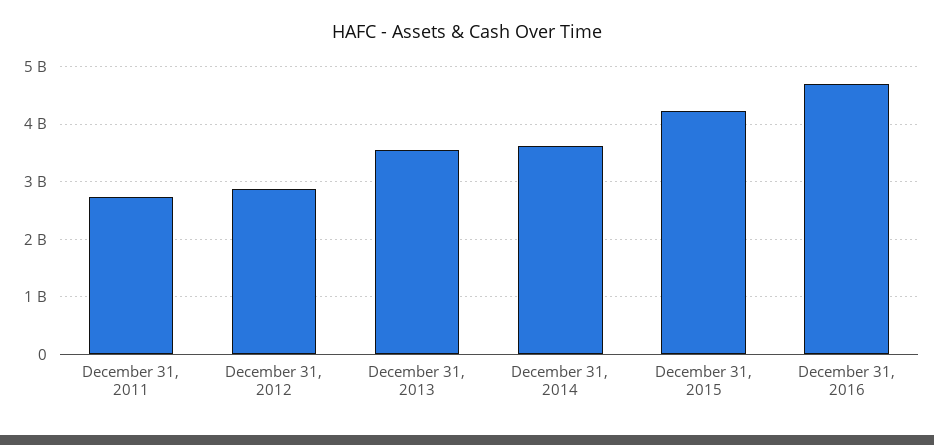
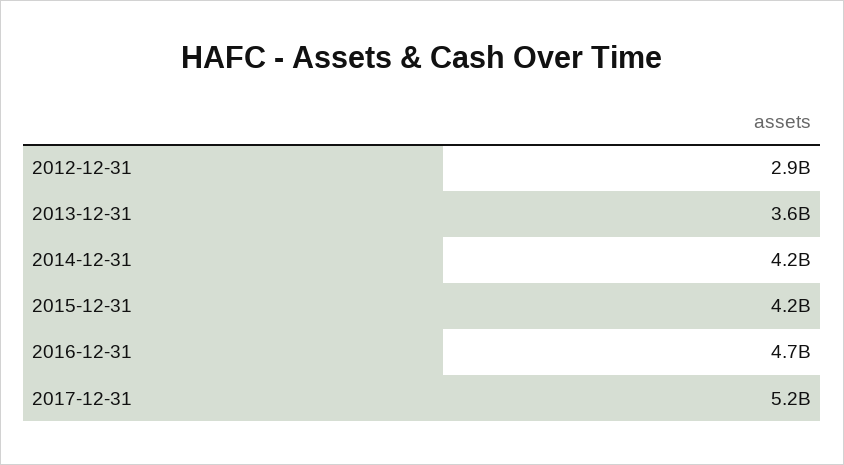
December 31, 2011: 2800000000 -> none
December 31, 2014: 3600000000 -> 4200000000
2017-12-31: none -> 5200000000

